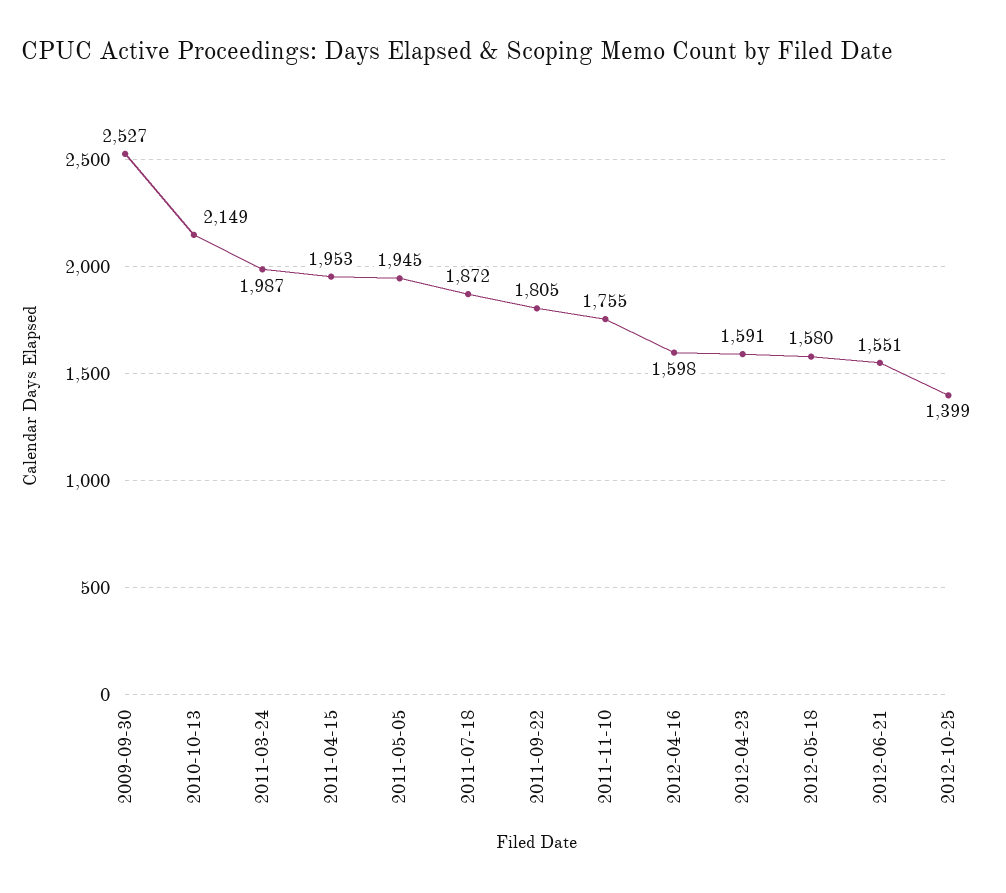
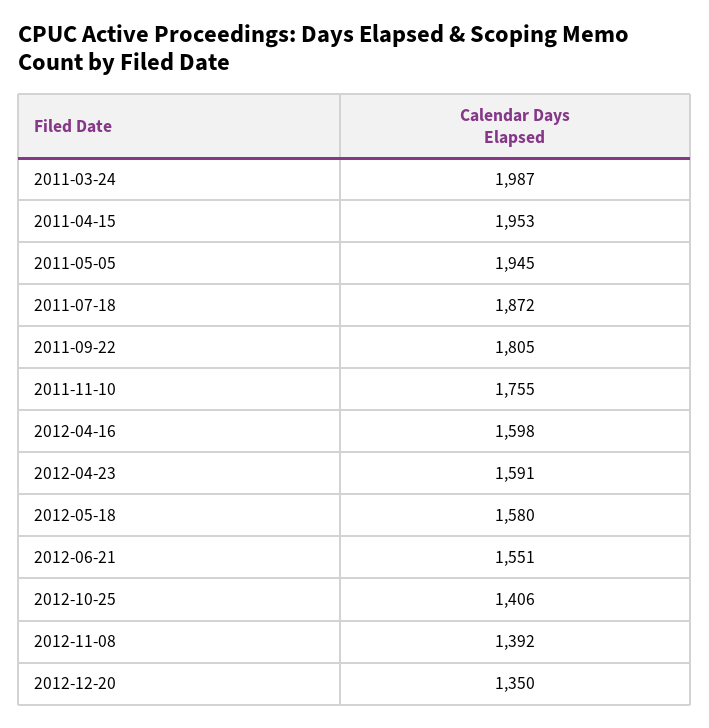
2009-09-30: 2527 -> none
2010-10-13: 2149 -> none
2012-10-25: 1399 -> 1406
2012-11-08: none -> 1392
2012-12-20: none -> 1350

